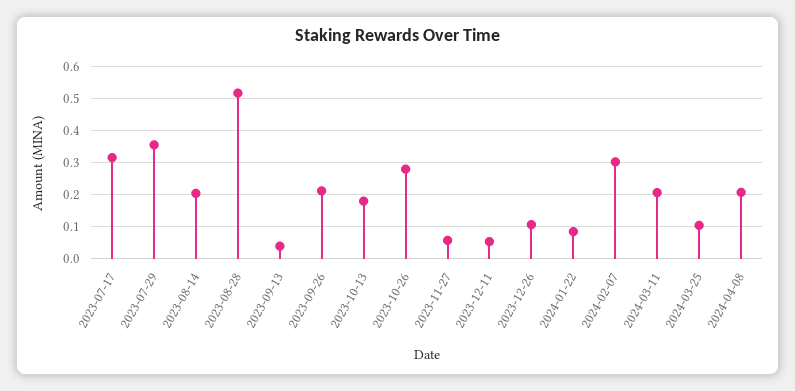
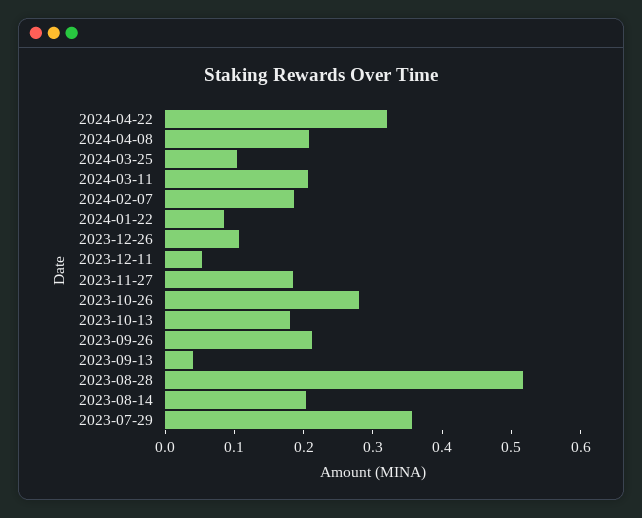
2023-07-17: 0.32 -> none
2023-11-27: 0.06 -> 0.18
2024-02-07: 0.3 -> 0.18
2024-04-22: none -> 0.32

